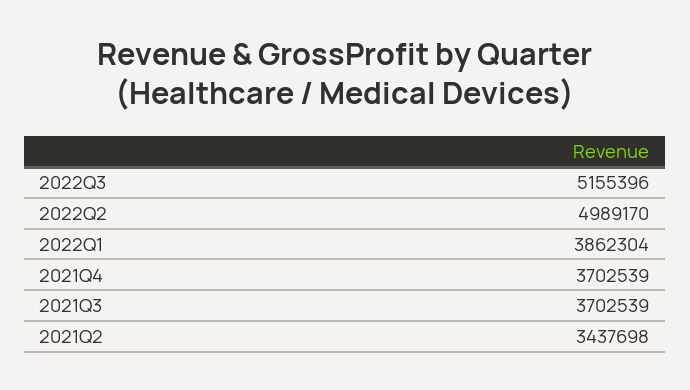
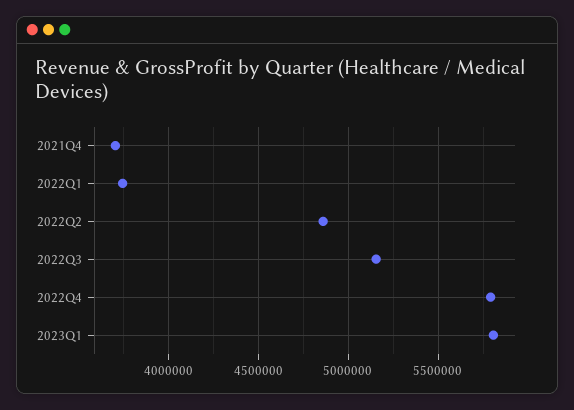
2022Q2: 4989170 -> 4850000
2022Q1: 3862304 -> 3750000
2021Q3: 3702539 -> none
2021Q2: 3437698 -> none
2022Q4: none -> 5800000
2023Q1: none -> 5800000

